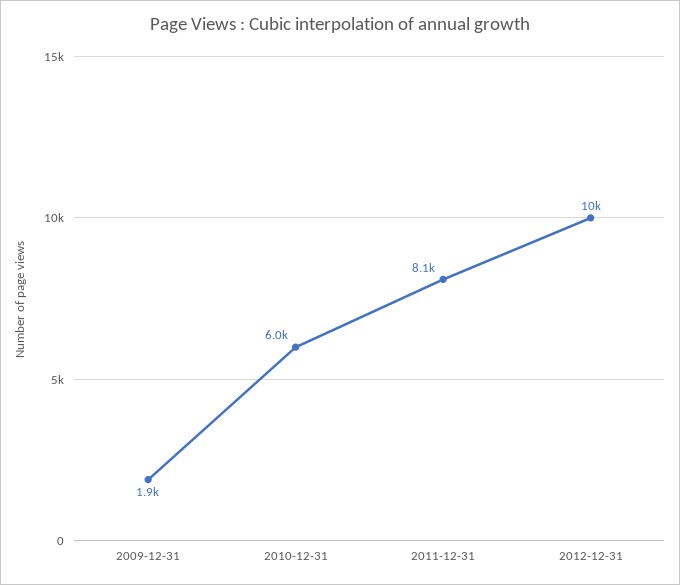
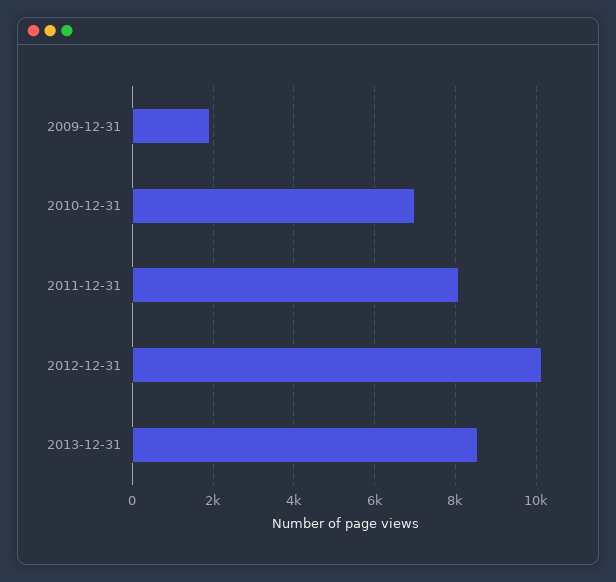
2010-12-31: 6000 -> 7000
2013-12-31: none -> 8600

